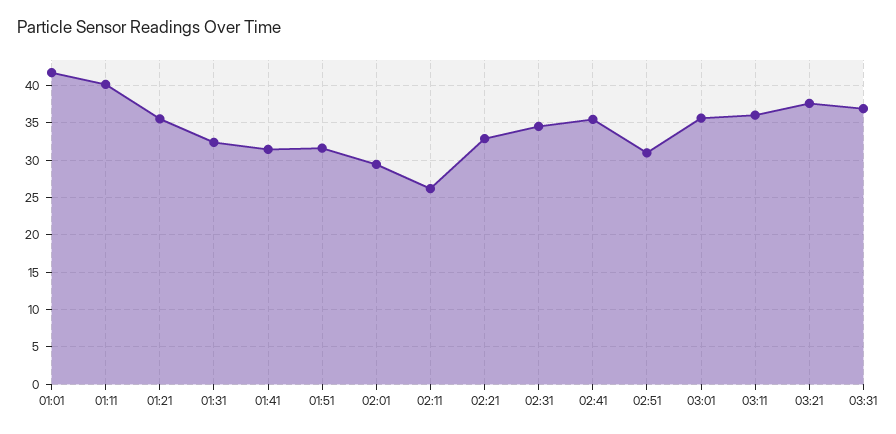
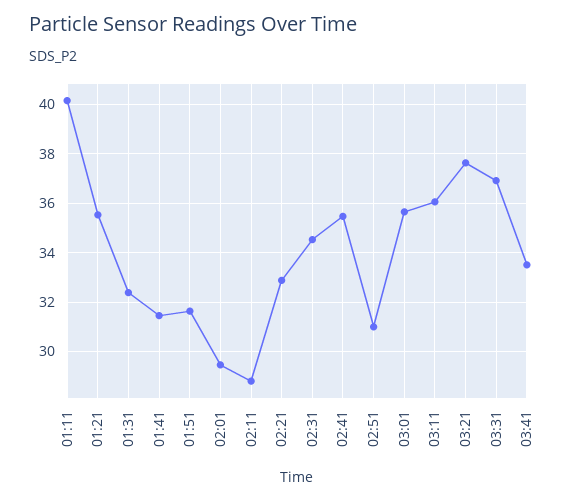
01:01: 42 -> none
02:11: 26 -> 28.75
03:41: none -> 33.5

